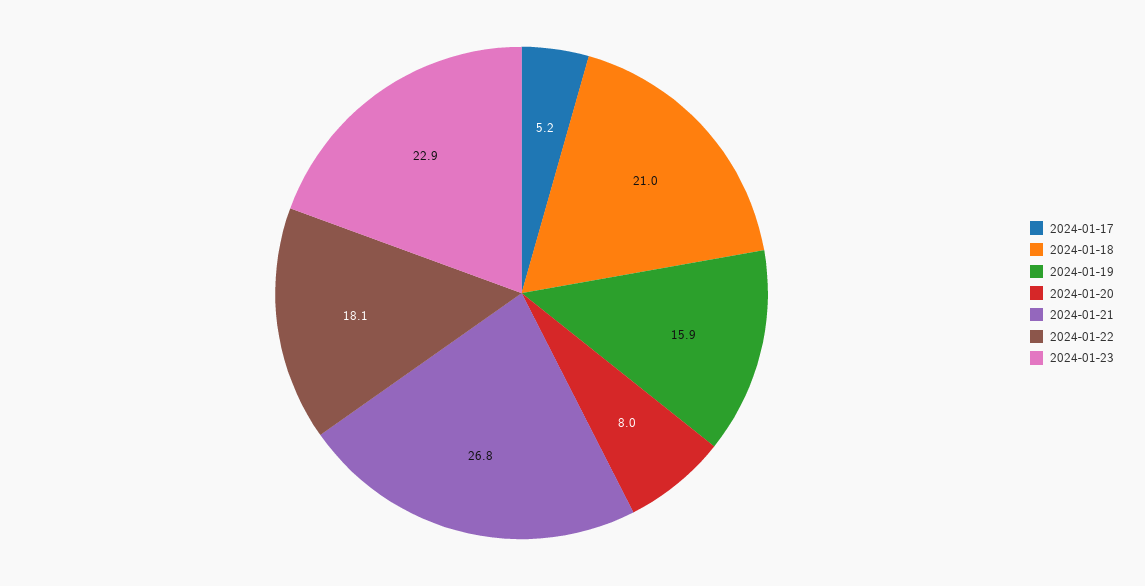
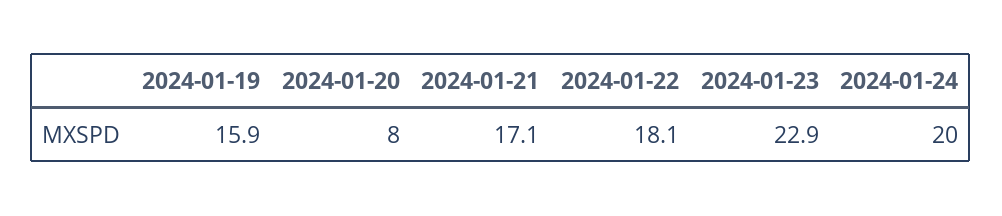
2024-01-17: 5.2 -> none
2024-01-18: 21 -> none
2024-01-21: 26.8 -> 17.1
2024-01-24: none -> 20

